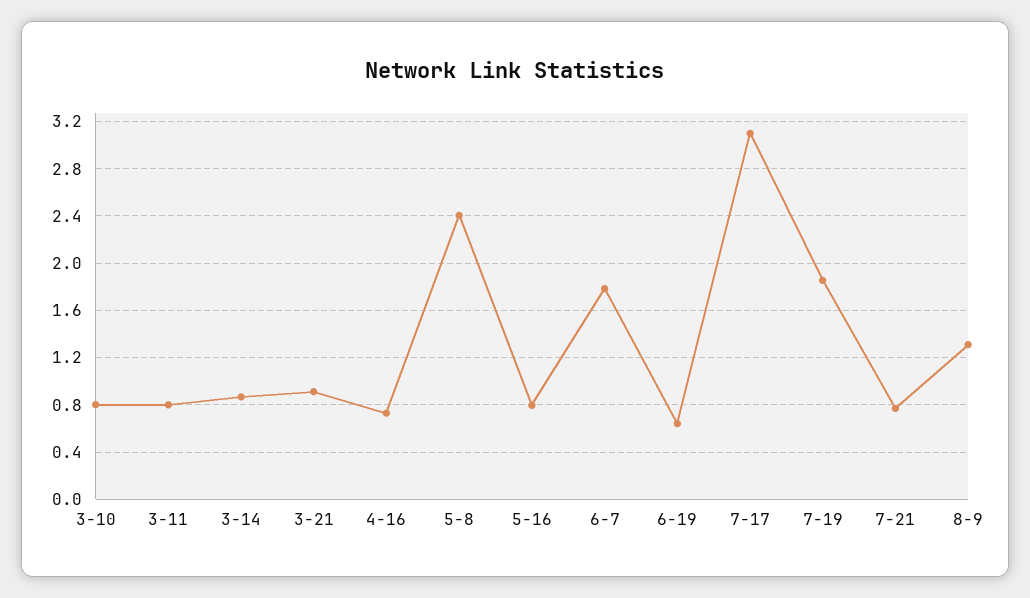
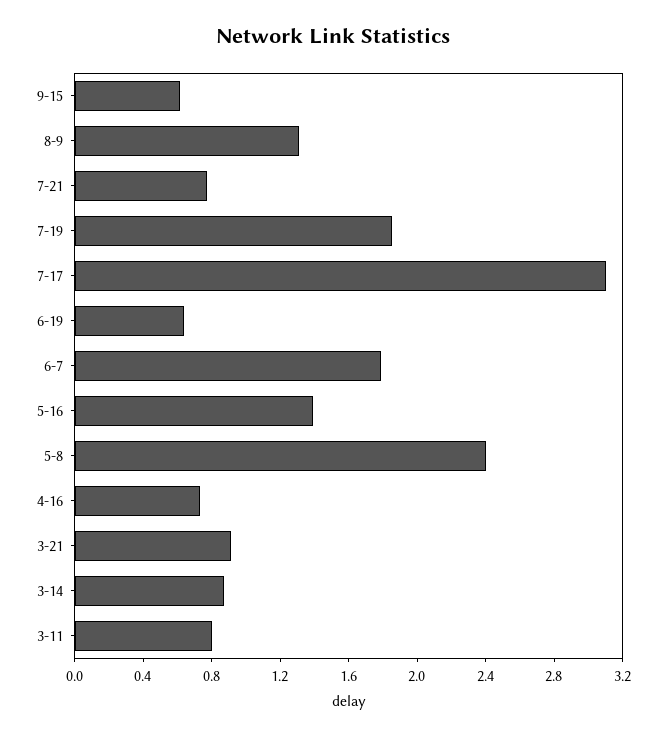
3-10: 0.8 -> none
5-16: 0.8 -> 1.4
9-15: none -> 0.6

